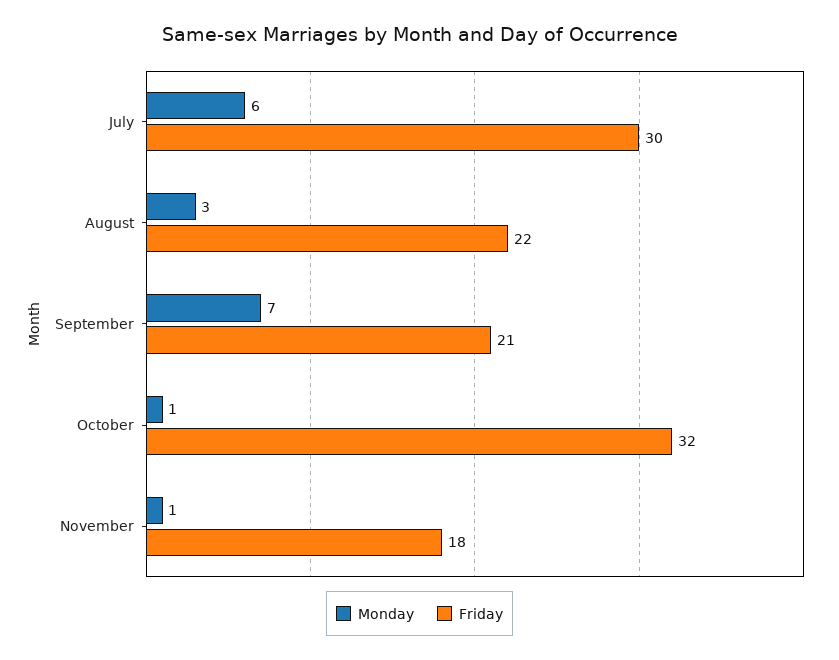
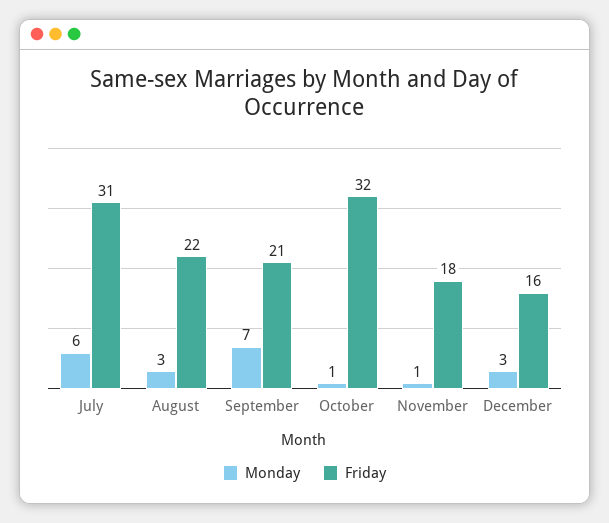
Friday, July: 30 -> 31
Monday, December: none -> 3
Friday, December: none -> 16

